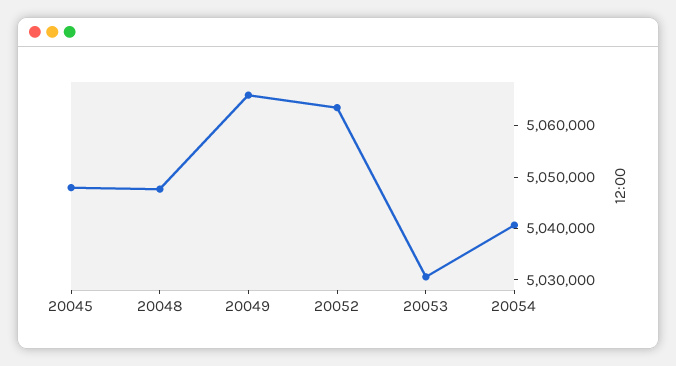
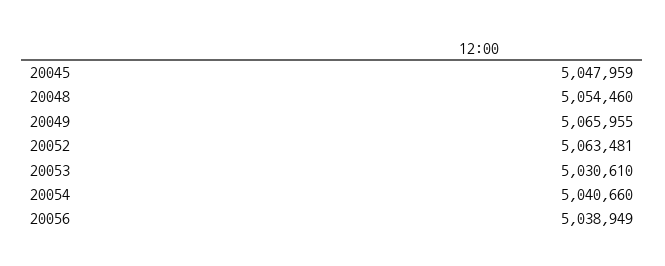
20048: 5048000 -> 5054460
20056: none -> 5038949

